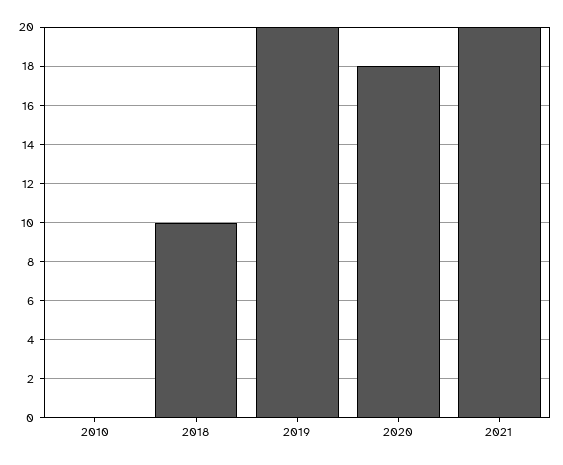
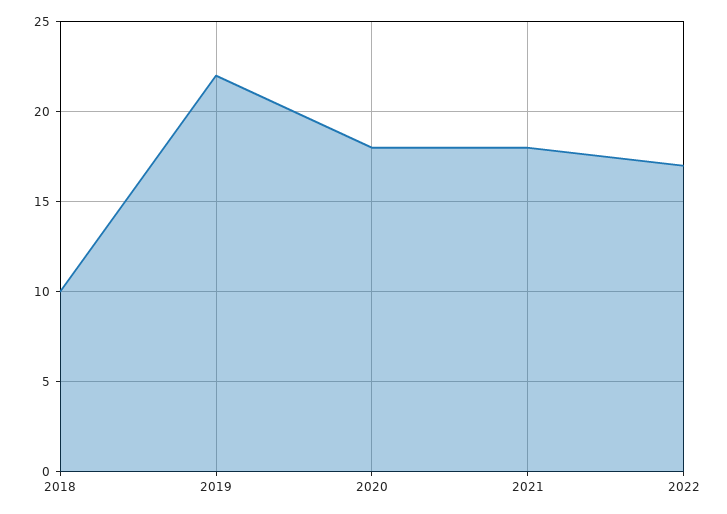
2010: 0 -> none
2019: 20 -> 22
2021: 20 -> 18
2022: none -> 17

